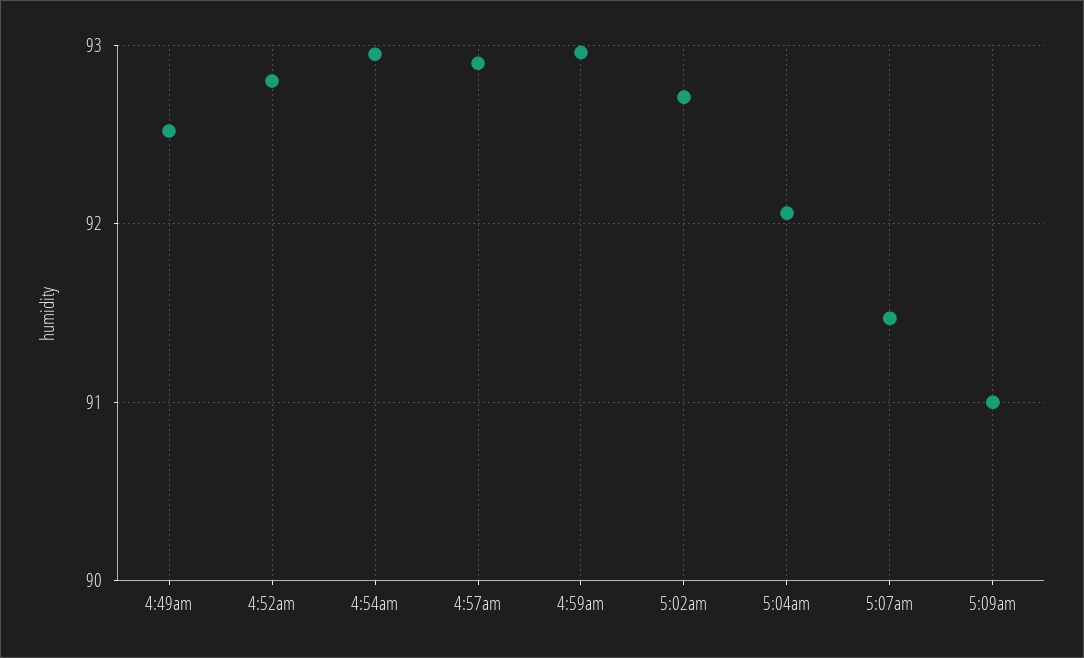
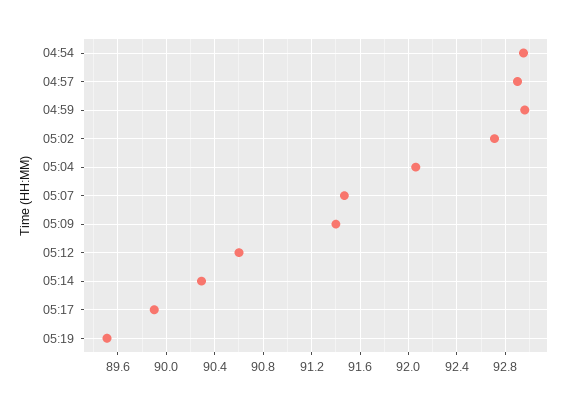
4:49am: 92.5 -> none
4:52am: 92.8 -> none
5:09am: 91 -> 91.4
05:12: none -> 90.6
05:14: none -> 90.3
05:17: none -> 89.9
05:19: none -> 89.5

